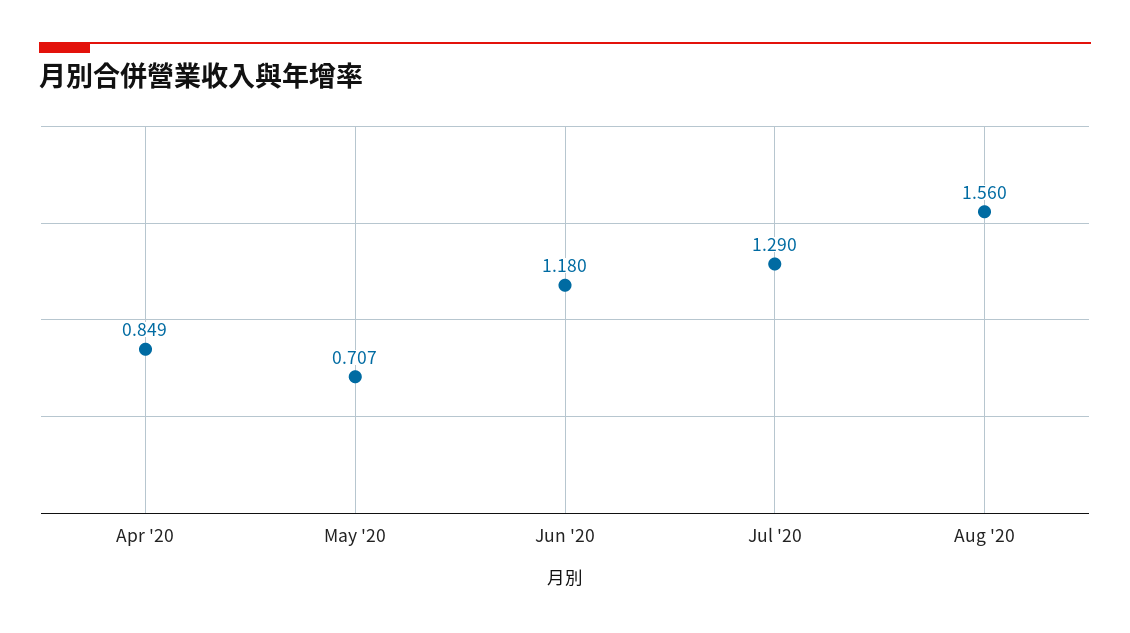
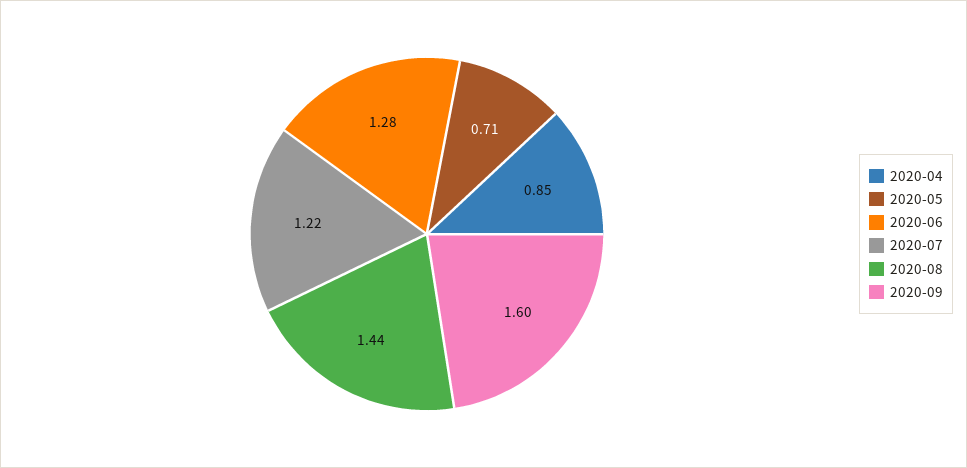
Jun '20: 1.18 -> 1.28
Jul '20: 1.29 -> 1.22
Aug '20: 1.56 -> 1.44
2020-09: none -> 1.6

